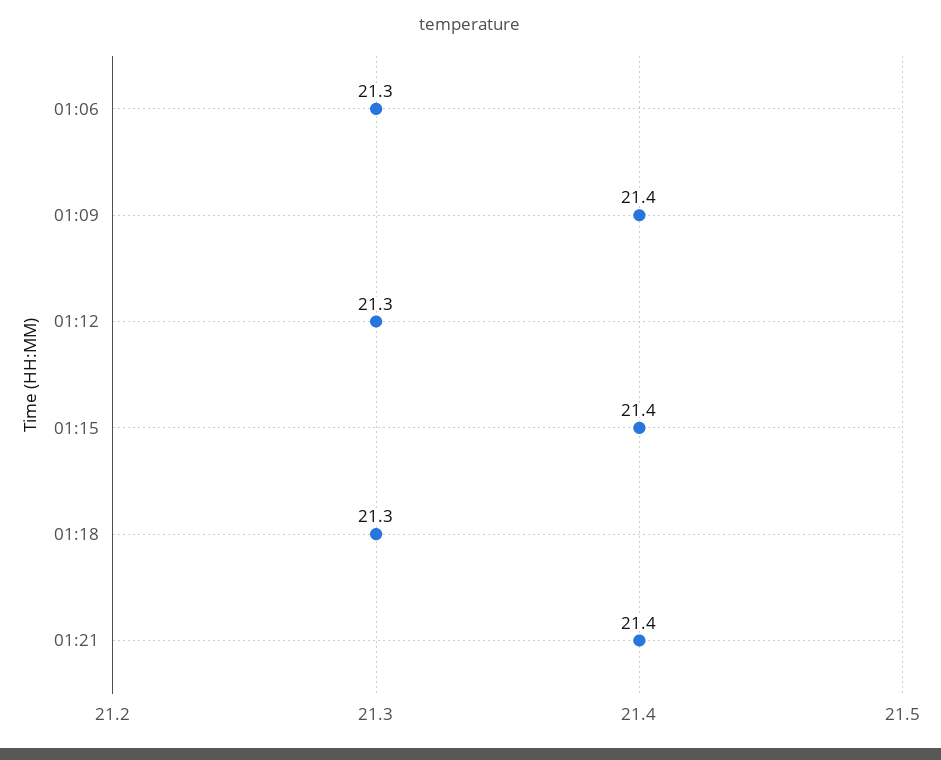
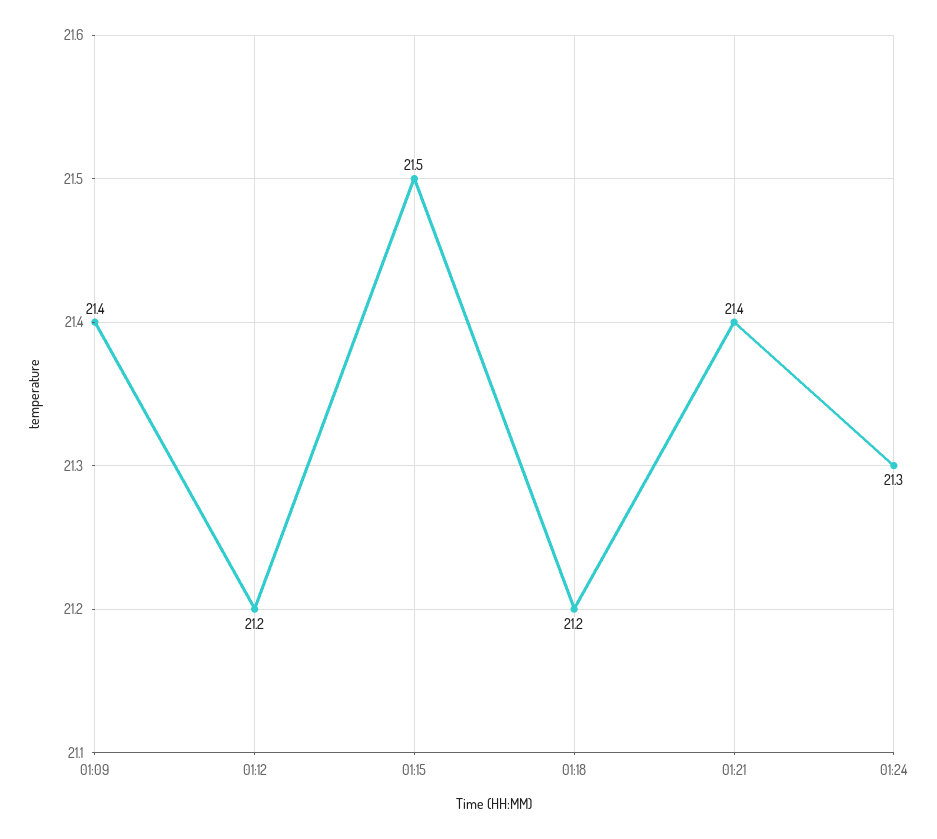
01:06: 21.3 -> none
01:12: 21.3 -> 21.2
01:15: 21.4 -> 21.5
01:18: 21.3 -> 21.2
01:24: none -> 21.3

